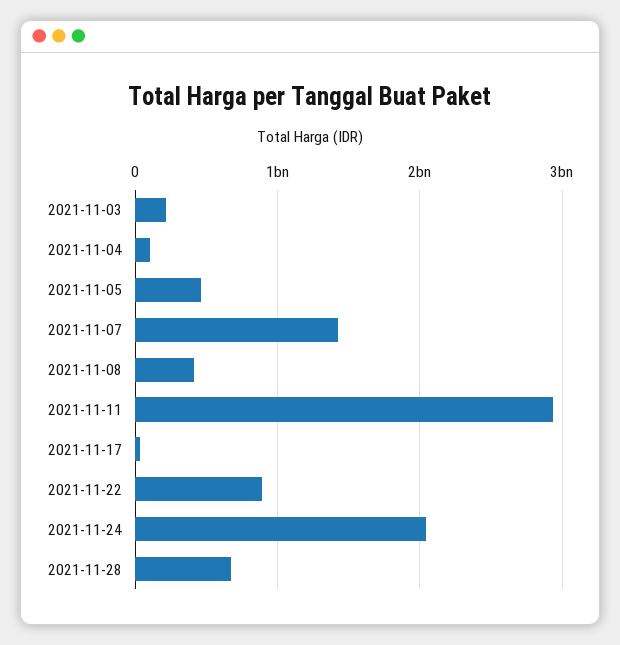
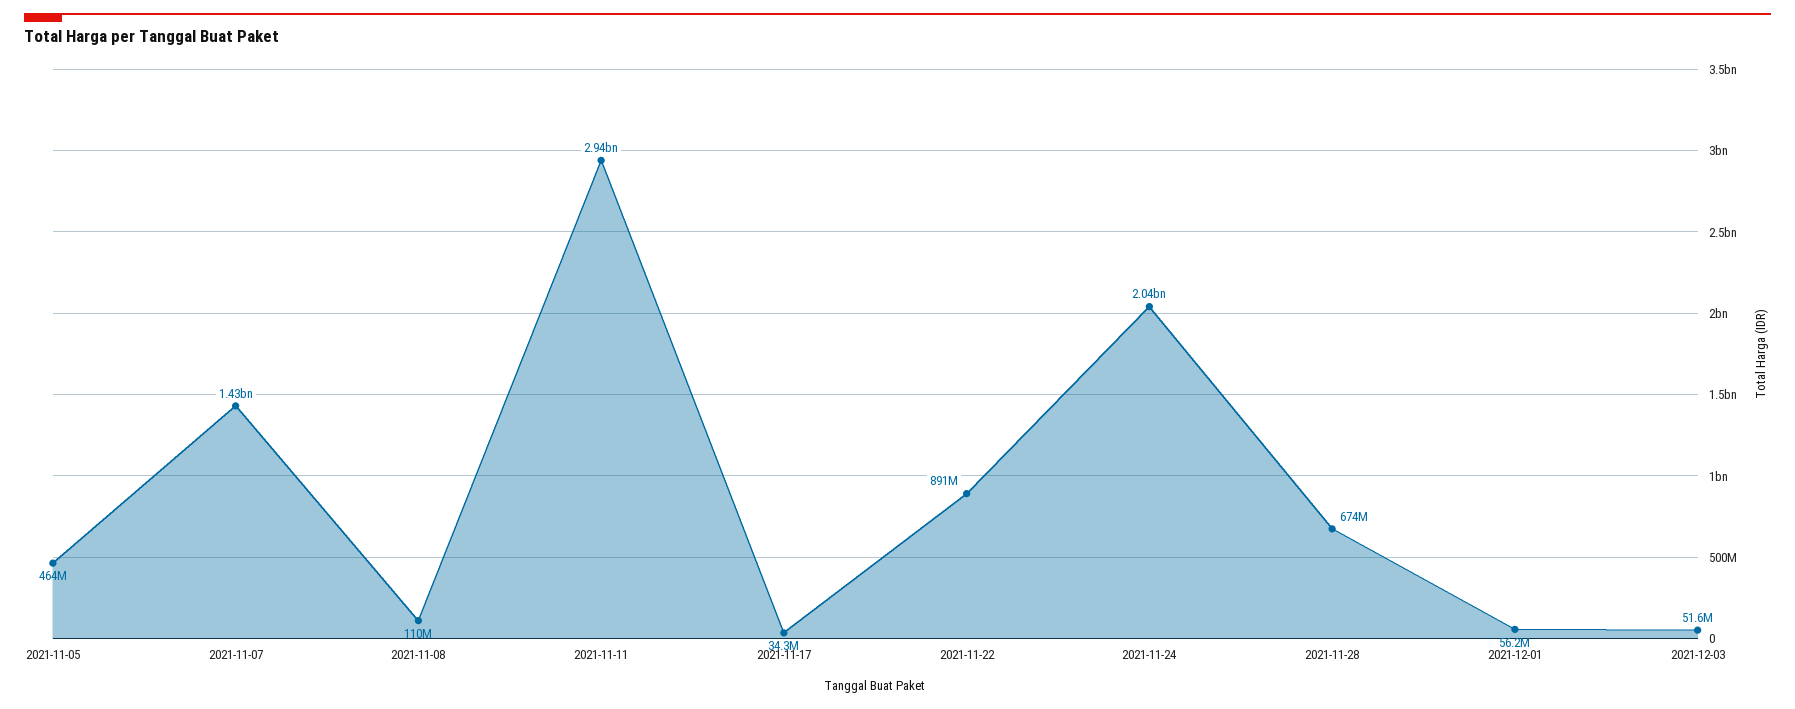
2021-11-03: 200000000 -> none
2021-11-04: 100000000 -> none
2021-11-08: 400000000 -> 110000000
2021-12-01: none -> 56200000
2021-12-03: none -> 51600000

